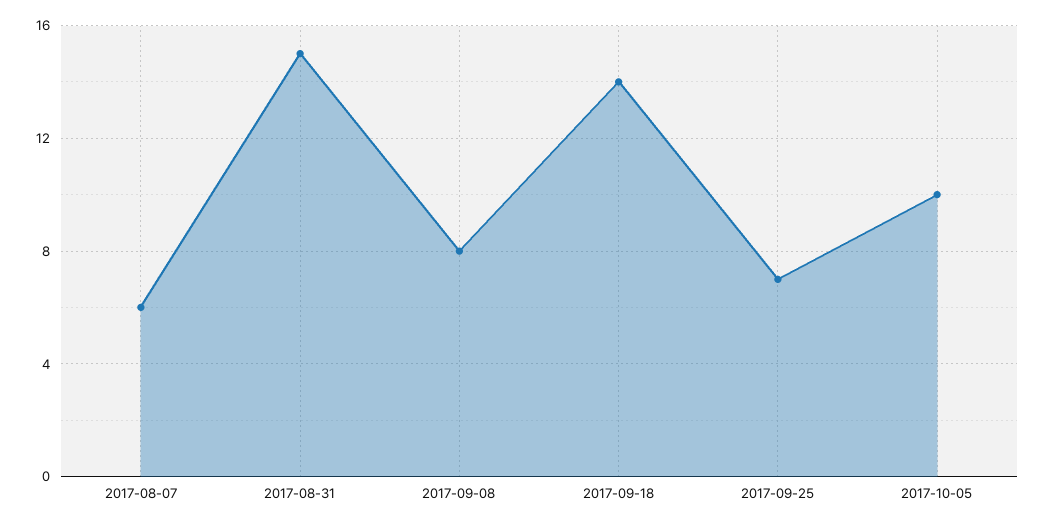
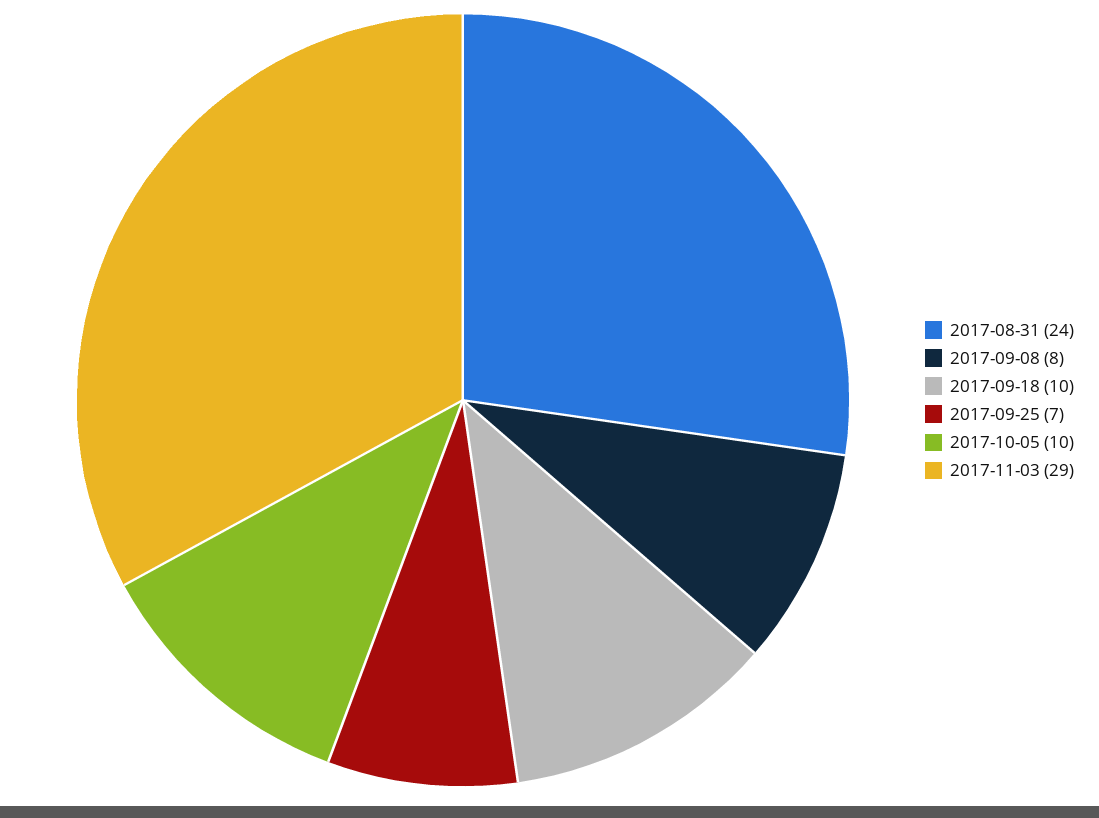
2017-08-07: 6 -> none
2017-08-31: 15 -> 24
2017-09-18: 14 -> 10
2017-11-03: none -> 29

